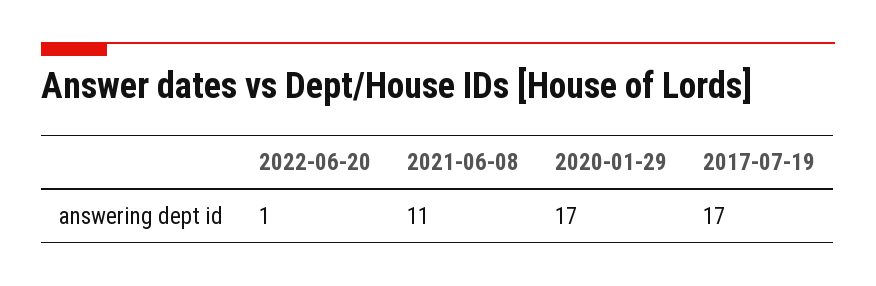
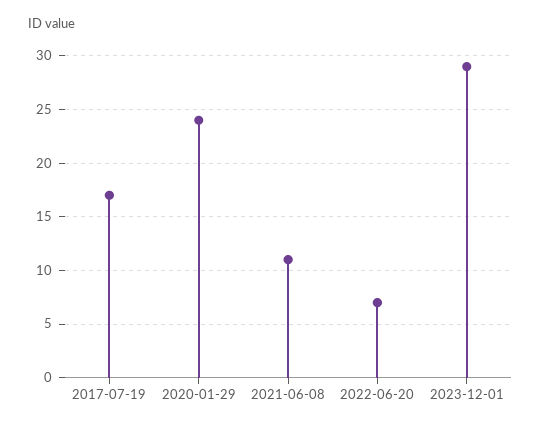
2022-06-20: 1 -> 7
2020-01-29: 17 -> 24
2023-12-01: none -> 29

